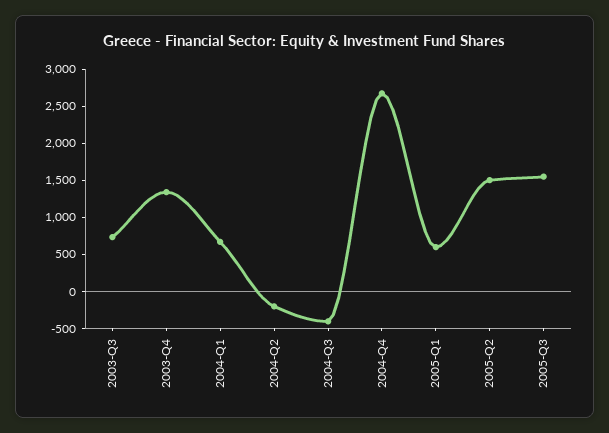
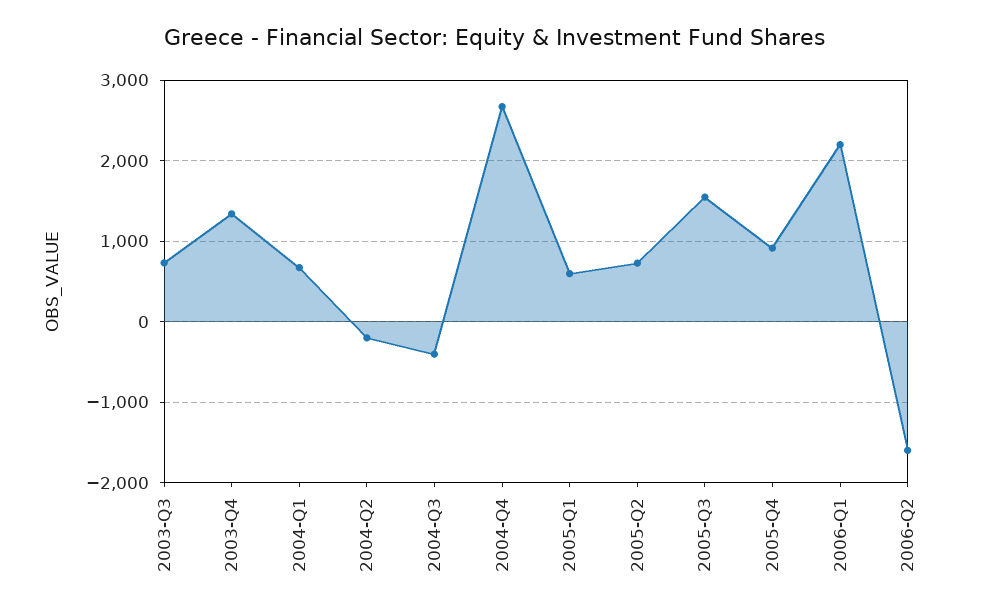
2005-Q2: 1500 -> 700
2005-Q4: none -> 900
2006-Q1: none -> 2200
2006-Q2: none -> -1600

